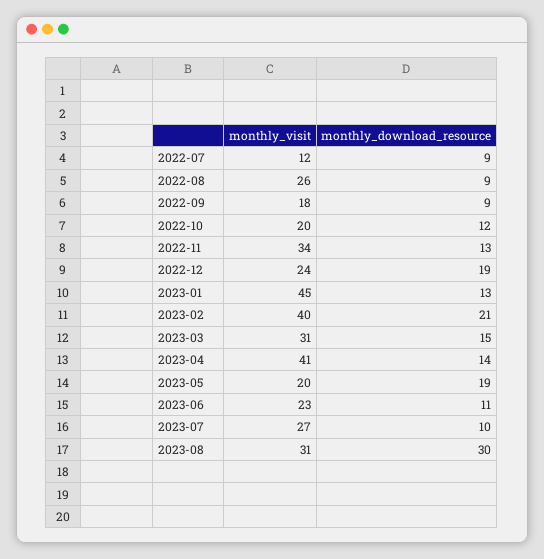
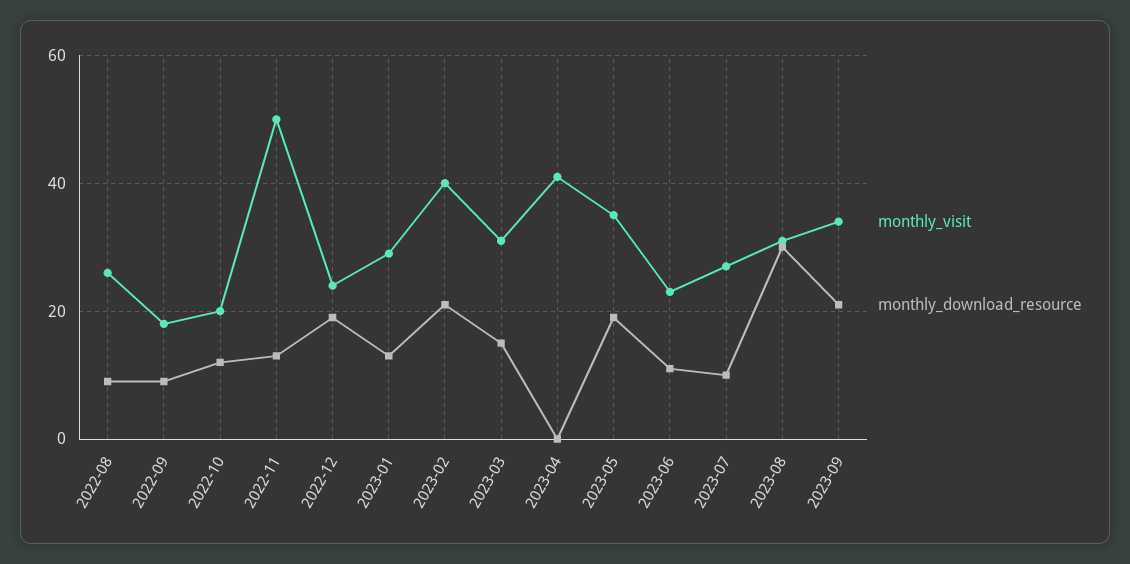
monthly_visit, 2022-07: 12 -> none
monthly_download_resource, 2022-07: 9 -> none
monthly_visit, 2022-11: 34 -> 50
monthly_visit, 2023-01: 45 -> 30
monthly_download_resource, 2023-04: 14 -> 0
monthly_visit, 2023-05: 20 -> 35
monthly_visit, 2023-09: none -> 35
monthly_download_resource, 2023-09: none -> 20

